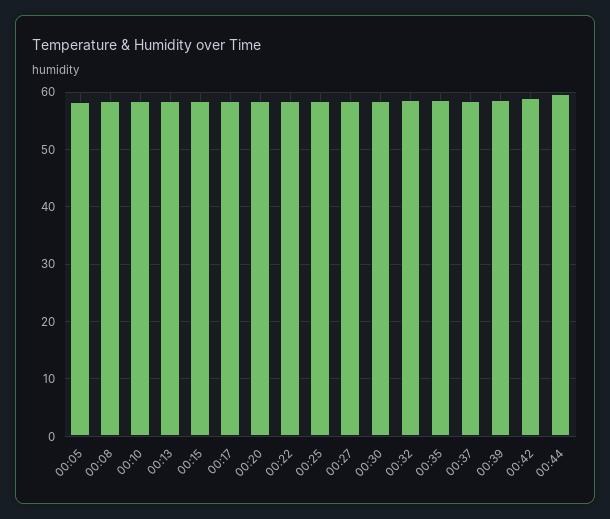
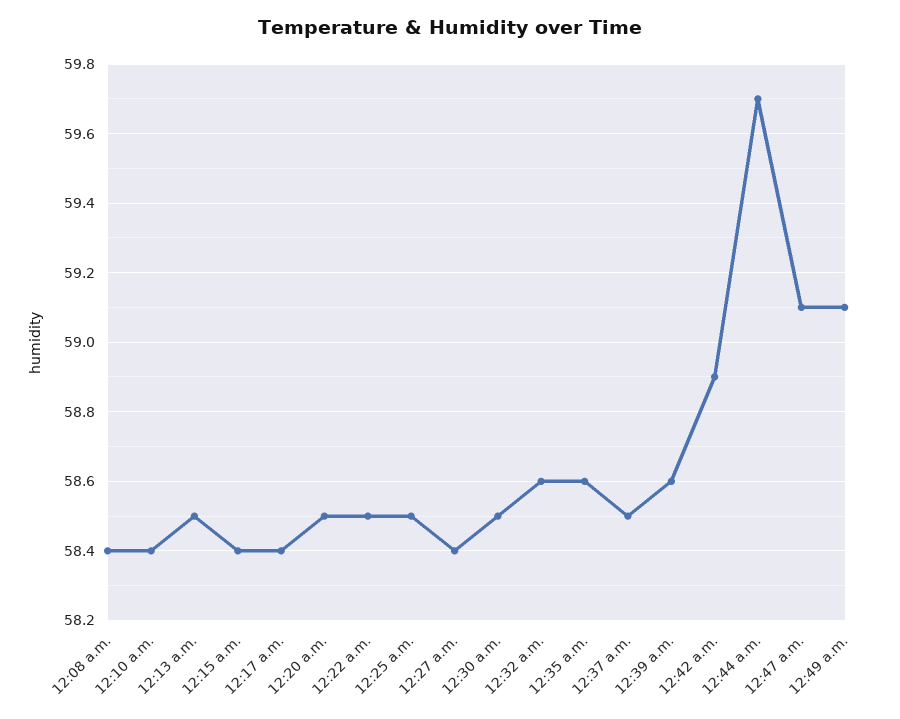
00:05: 58 -> none
12:47 a.m.: none -> 59.1
12:49 a.m.: none -> 59.1

